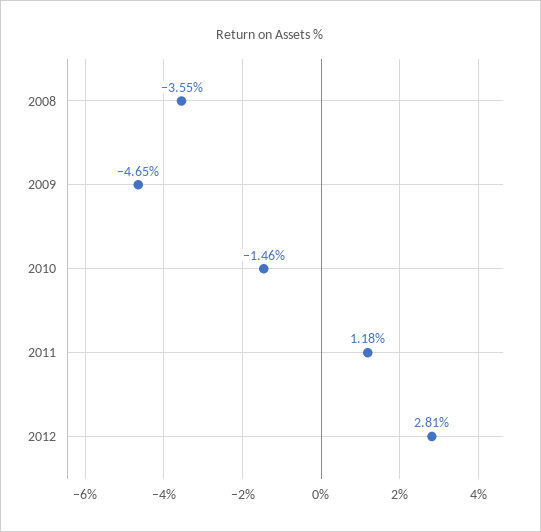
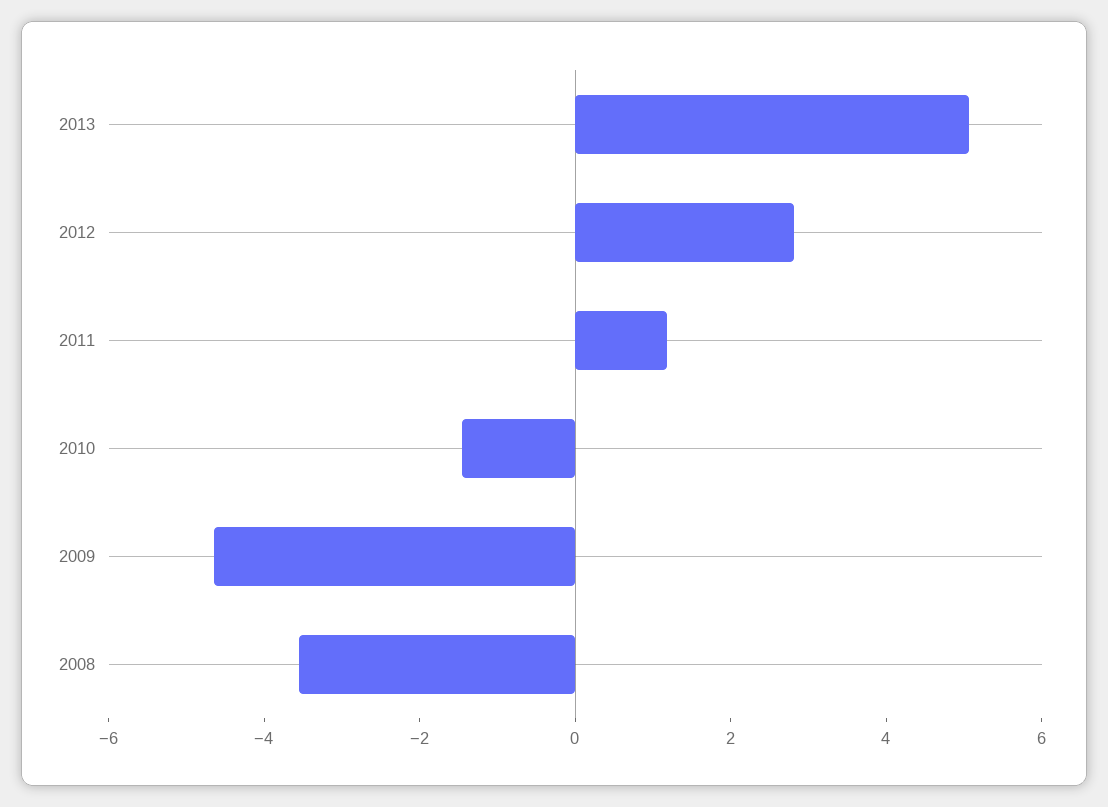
2013: none -> 5

